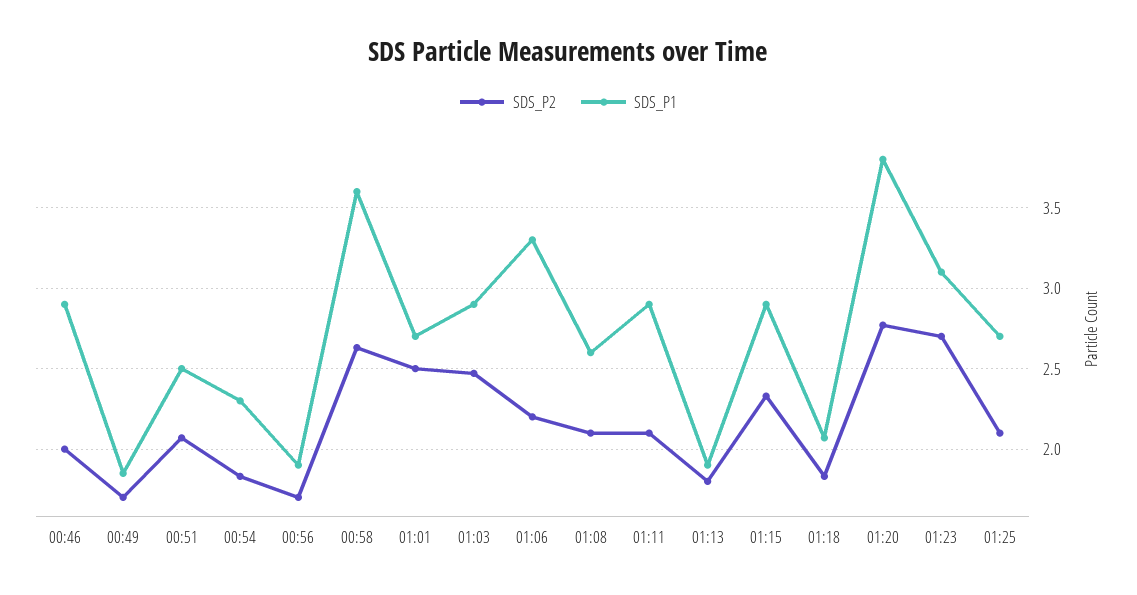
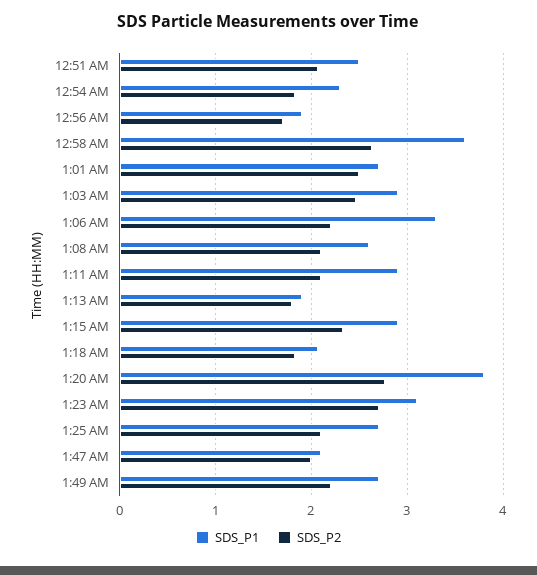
SDS_P2, 00:46: 2 -> none
SDS_P1, 00:46: 2.9 -> none
SDS_P2, 00:49: 1.7 -> none
SDS_P1, 00:49: 1.85 -> none
SDS_P1, 1:47 AM: none -> 2.1
SDS_P2, 1:47 AM: none -> 2
SDS_P1, 1:49 AM: none -> 2.7
SDS_P2, 1:49 AM: none -> 2.2

